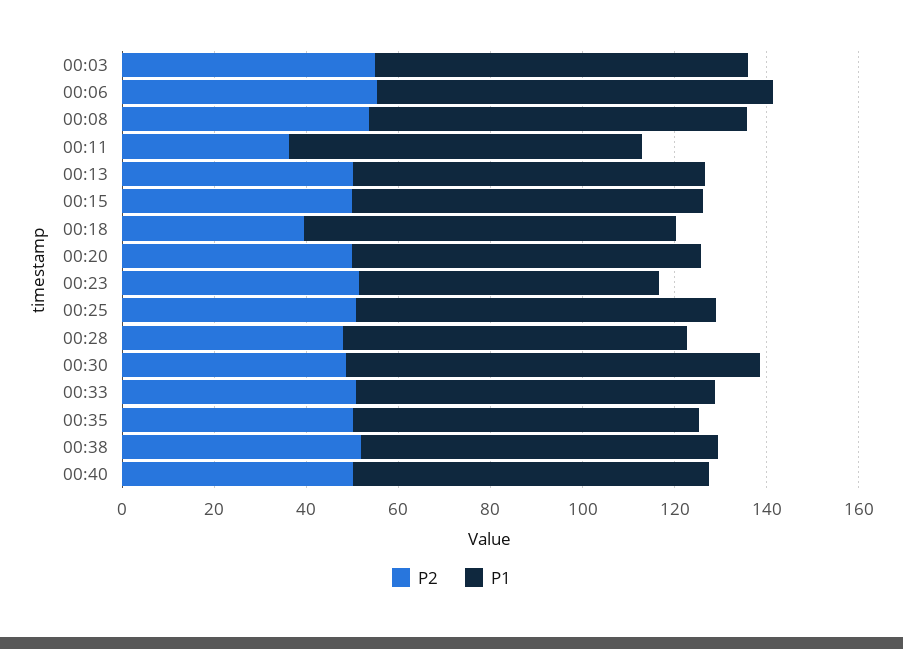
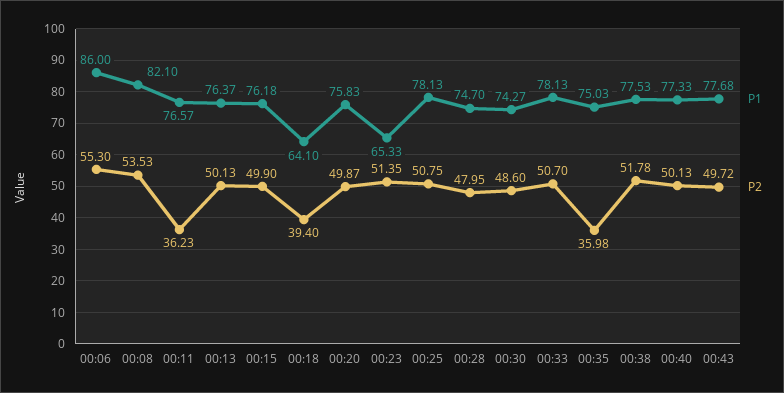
P2, 00:03: 55 -> none
P1, 00:03: 80 -> none
P1, 00:18: 80 -> 64.1
P1, 00:30: 90 -> 74.27
P2, 00:35: 50 -> 35.98
P1, 00:43: none -> 77.68
P2, 00:43: none -> 49.72

